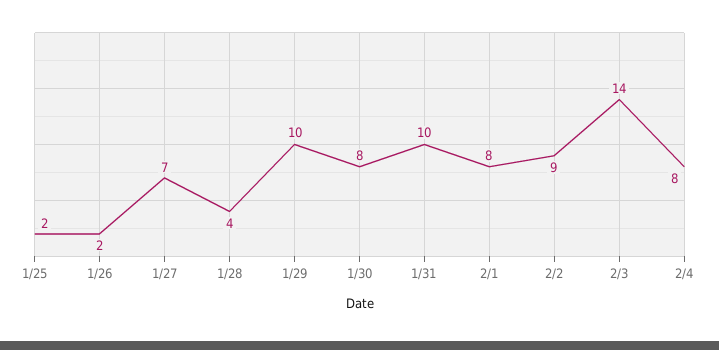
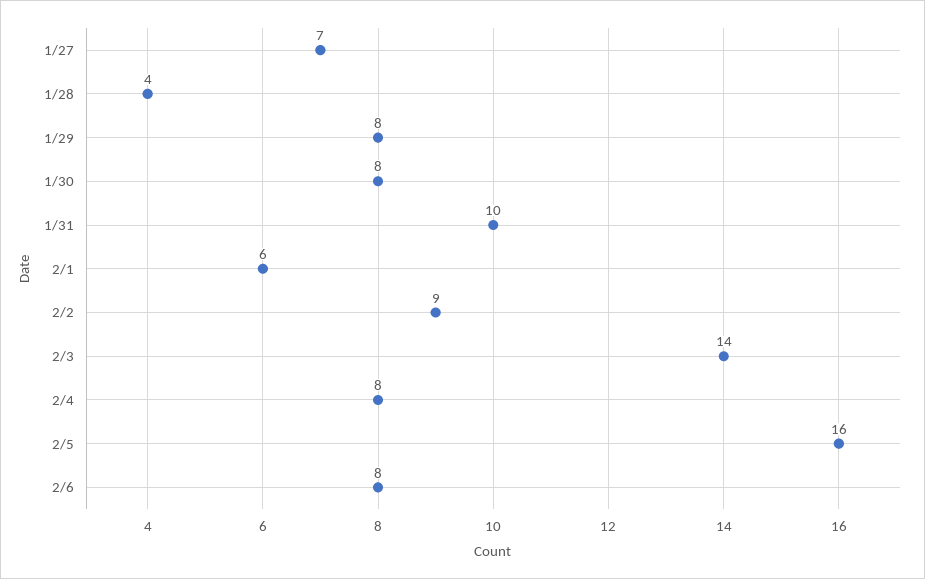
1/25: 2 -> none
1/26: 2 -> none
1/29: 10 -> 8
2/1: 8 -> 6
2/5: none -> 16
2/6: none -> 8

